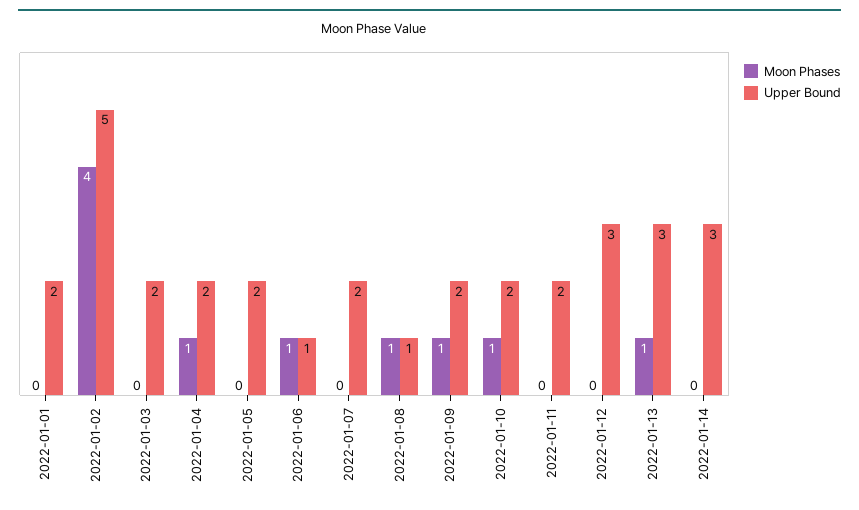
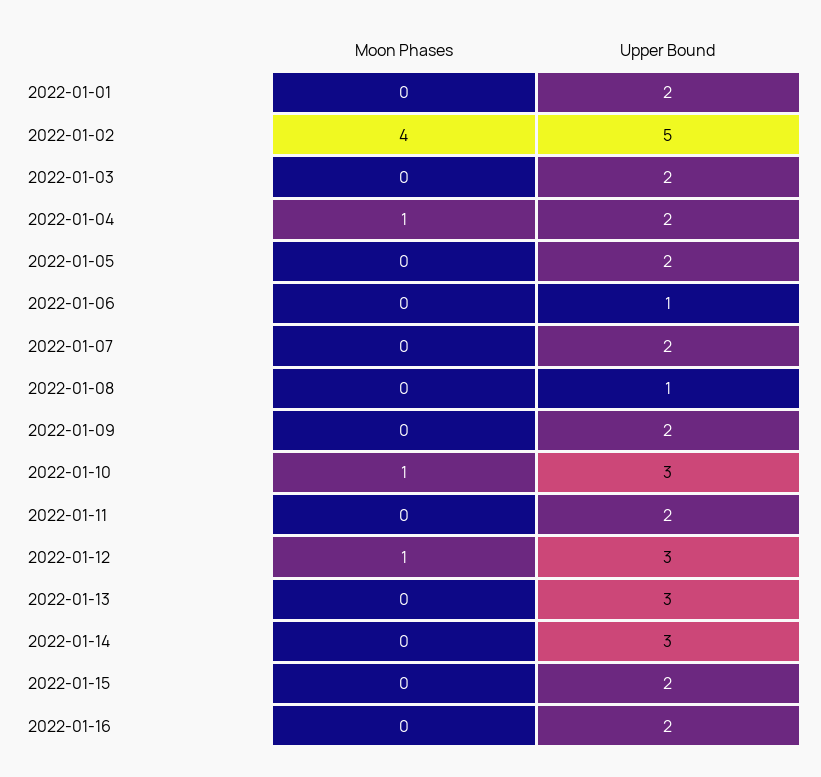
Moon Phases, 2022-01-06: 1 -> 0
Moon Phases, 2022-01-08: 1 -> 0
Moon Phases, 2022-01-09: 1 -> 0
Upper Bound, 2022-01-10: 2 -> 3
Moon Phases, 2022-01-12: 0 -> 1
Moon Phases, 2022-01-13: 1 -> 0
Moon Phases, 2022-01-15: none -> 0
Upper Bound, 2022-01-15: none -> 2
Moon Phases, 2022-01-16: none -> 0
Upper Bound, 2022-01-16: none -> 2

